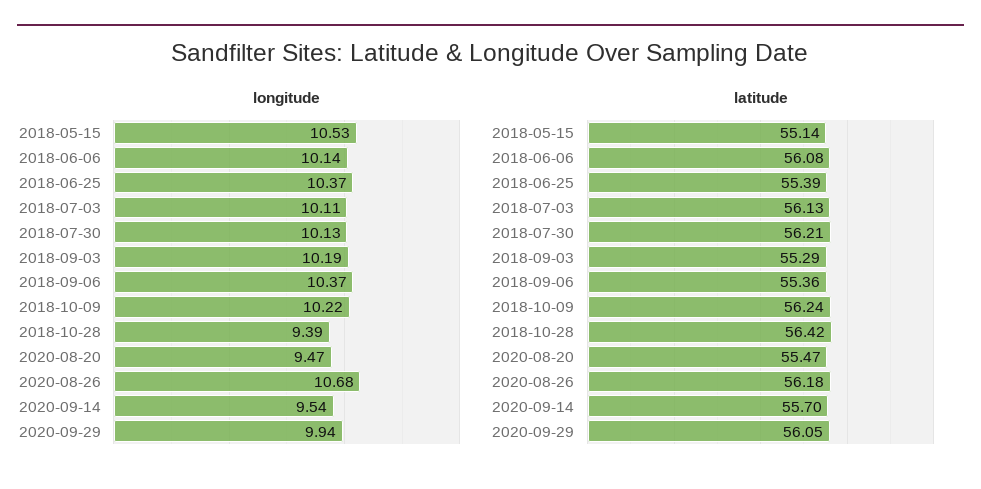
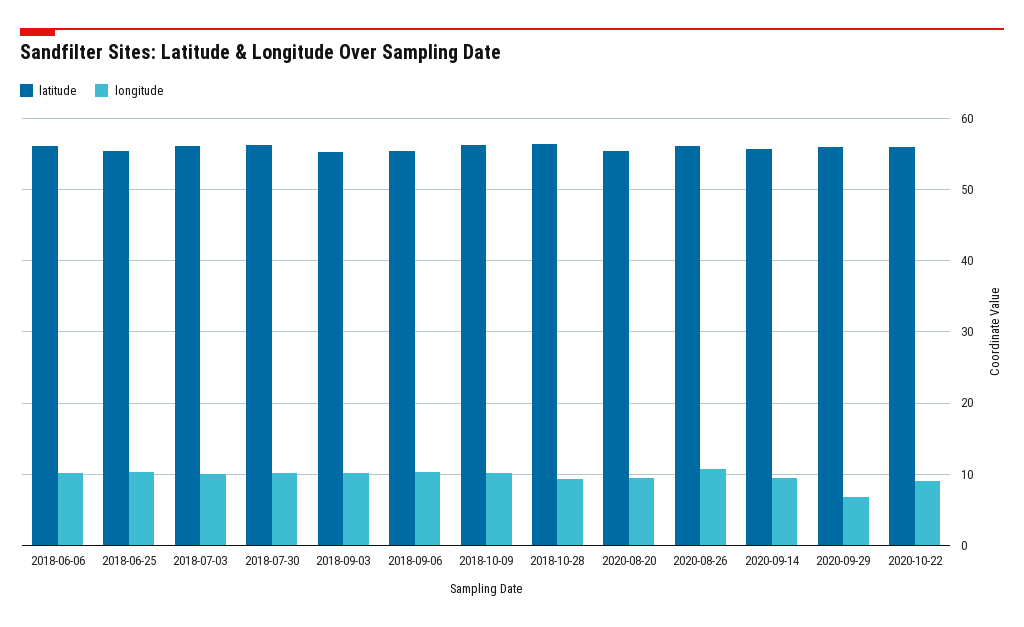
longitude, 2018-05-15: 10.53 -> none
longitude, 2020-09-29: 9.94 -> 7
latitude, 2018-05-15: 55.14 -> none
latitude, 2020-10-22: none -> 56
longitude, 2020-10-22: none -> 9

